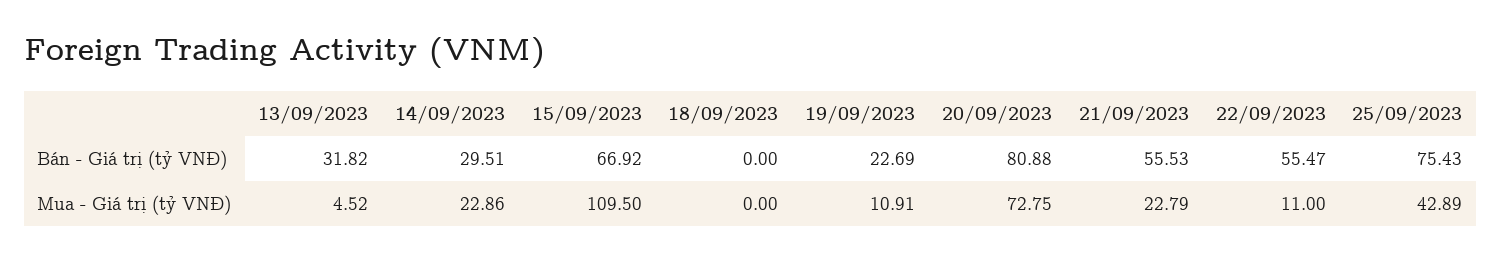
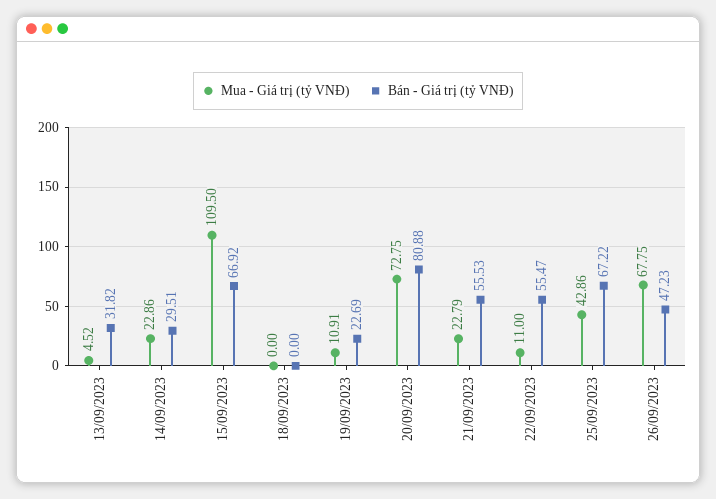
Bán - Giá trị (tỷ VNĐ), 25/09/2023: 75.43 -> 67.22
Mua - Giá trị (tỷ VNĐ), 25/09/2023: 42.89 -> 42.86
Mua - Giá trị (tỷ VNĐ), 26/09/2023: none -> 67.75
Bán - Giá trị (tỷ VNĐ), 26/09/2023: none -> 47.23

